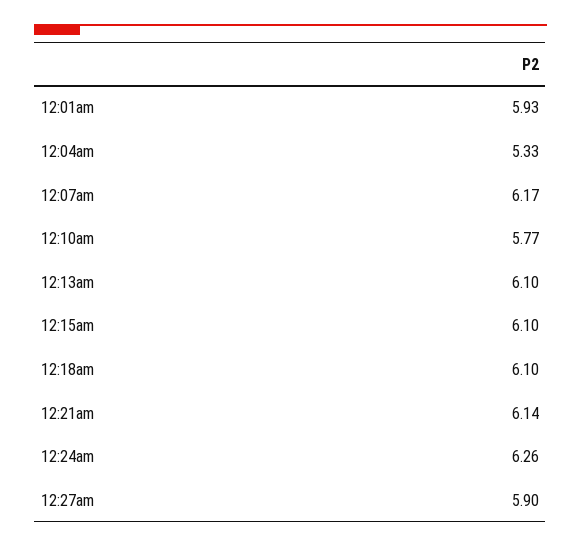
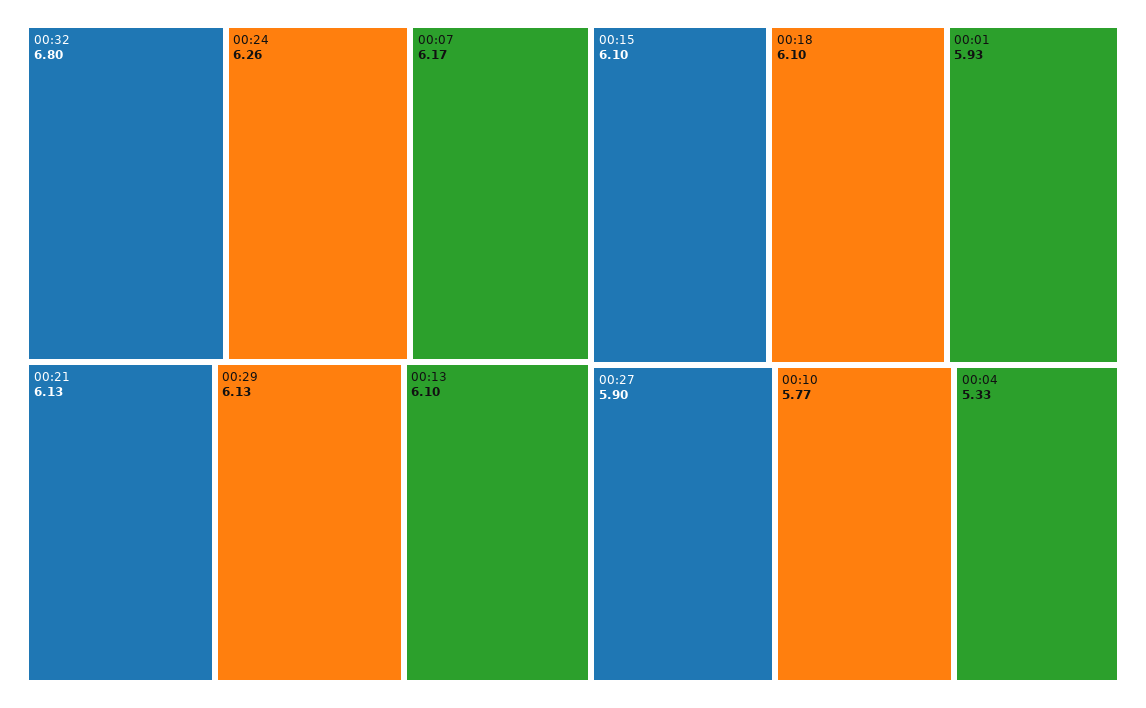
12:21am: 6.14 -> 6.13
00:32: none -> 6.8
00:29: none -> 6.13

